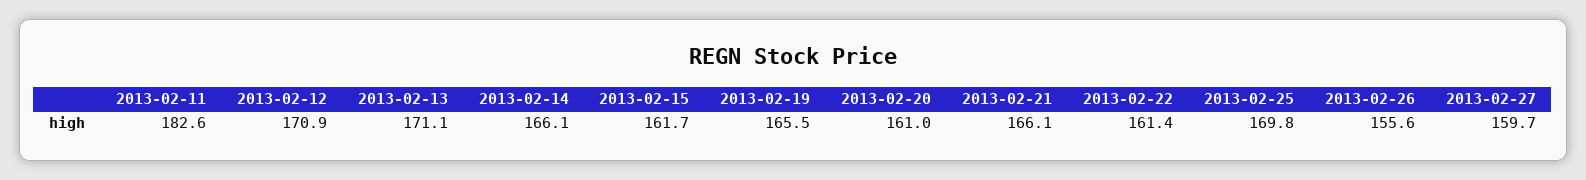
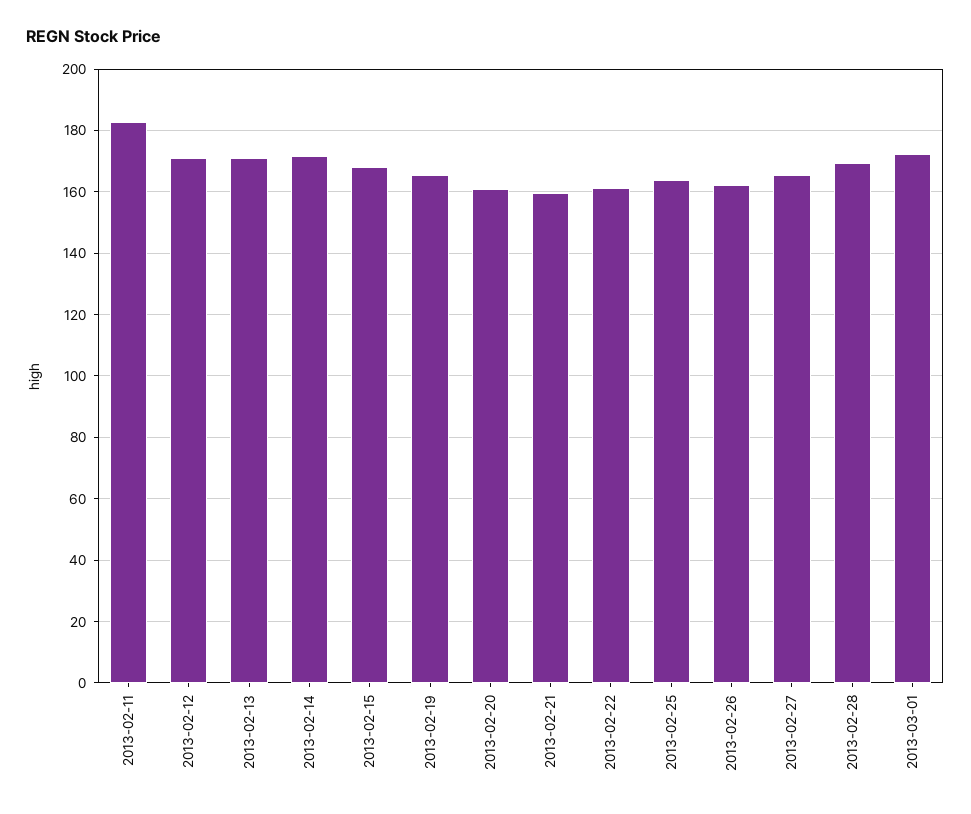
2013-02-14: 166.1 -> 172
2013-02-15: 161.7 -> 168
2013-02-21: 166.1 -> 160
2013-02-25: 169.8 -> 164
2013-02-26: 155.6 -> 162
2013-02-27: 159.7 -> 166
2013-02-28: none -> 170
2013-03-01: none -> 172

